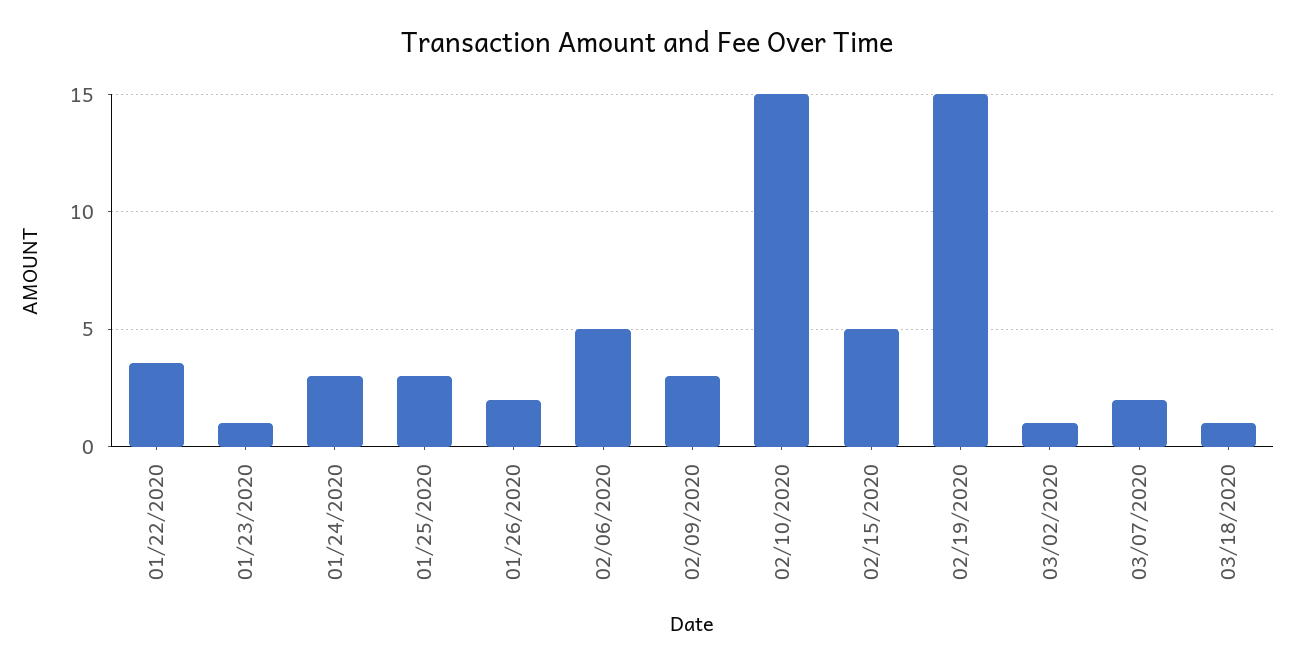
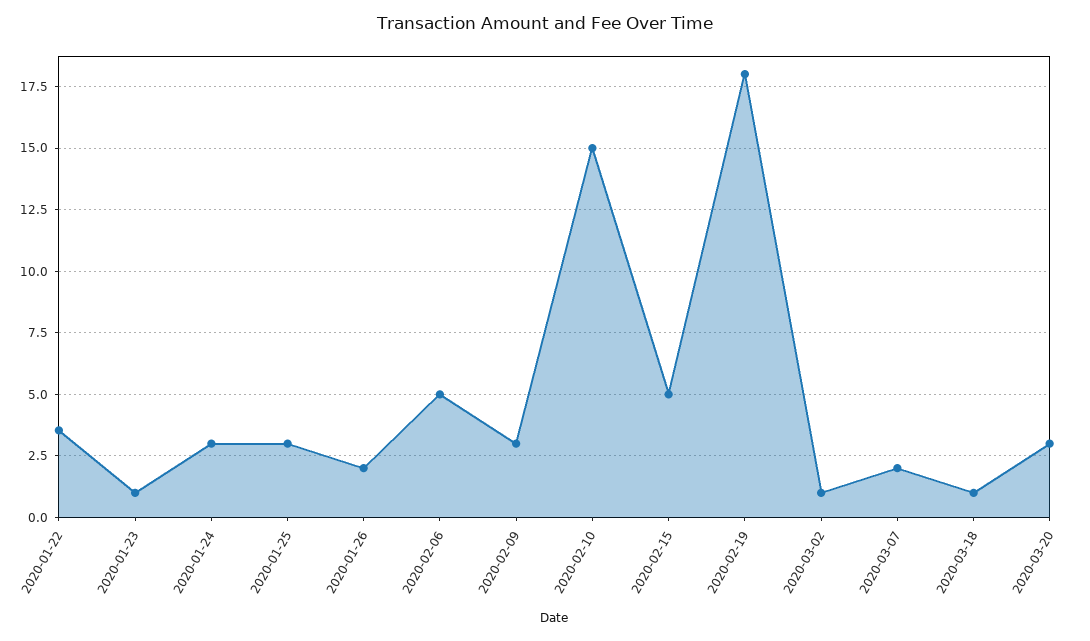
02/19/2020: 15 -> 18
2020-03-20: none -> 3

